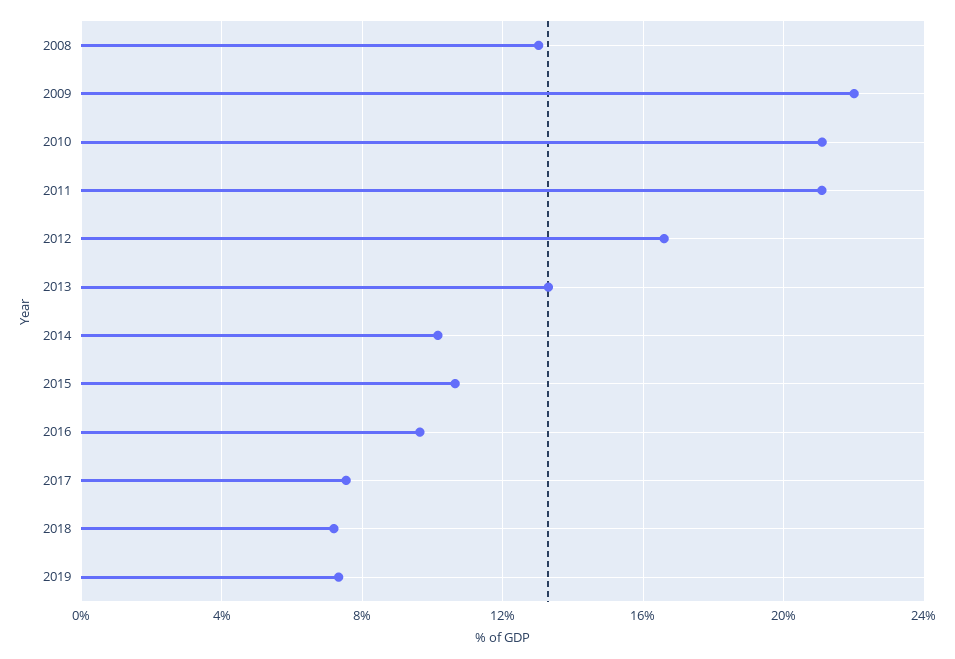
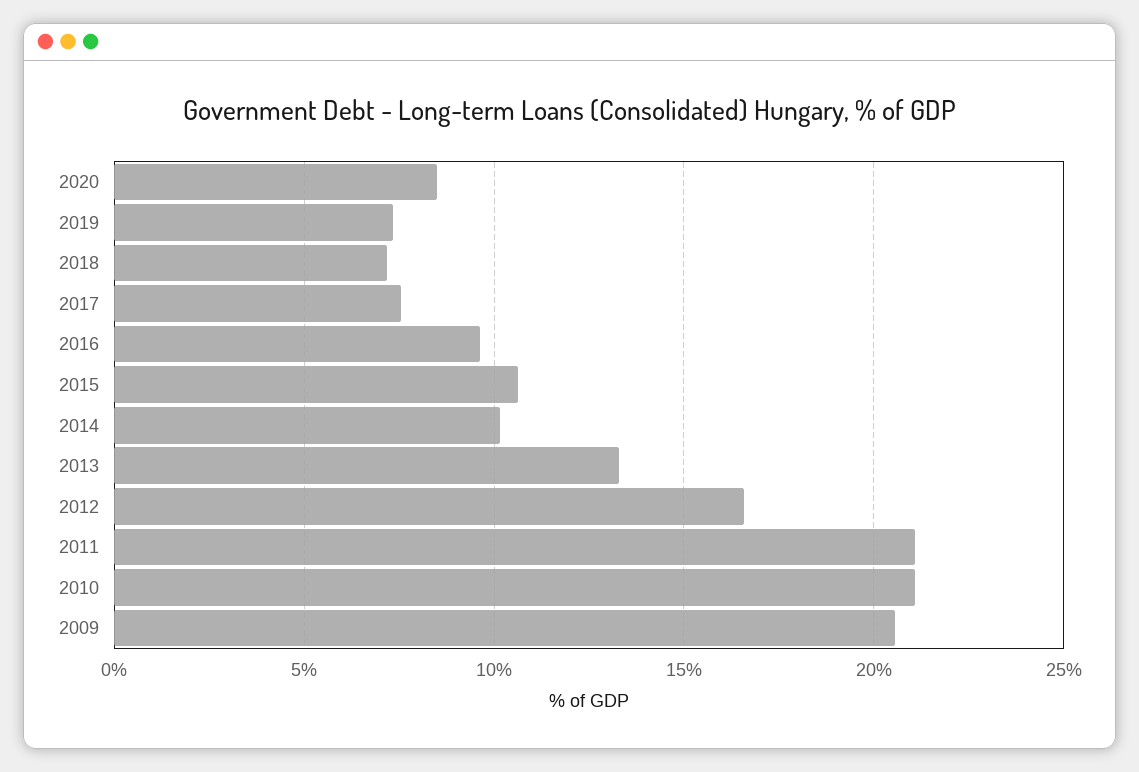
2008: 13 -> none
2009: 22 -> 20.5
2020: none -> 8.5

